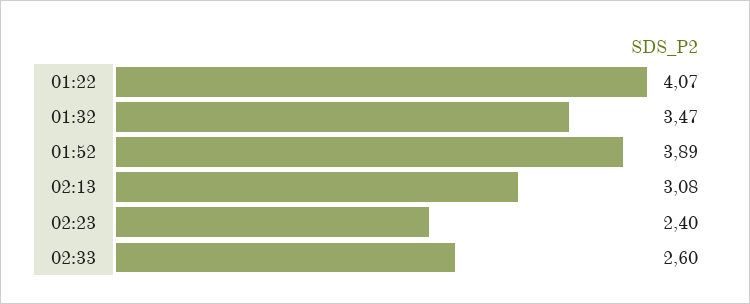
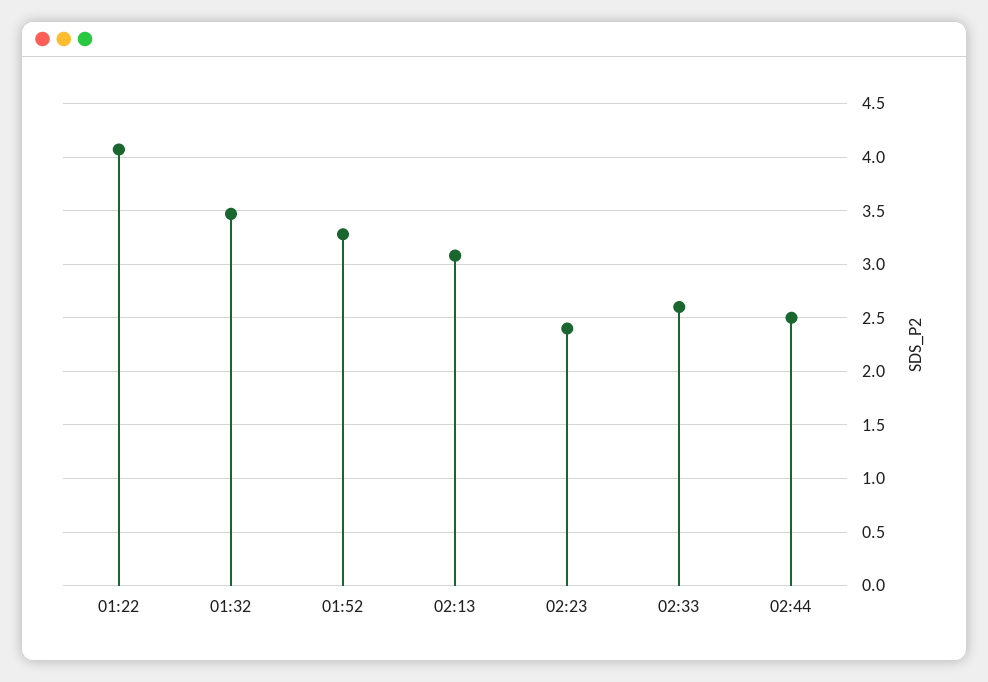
01:52: 3.89 -> 3.3
02:44: none -> 2.5

